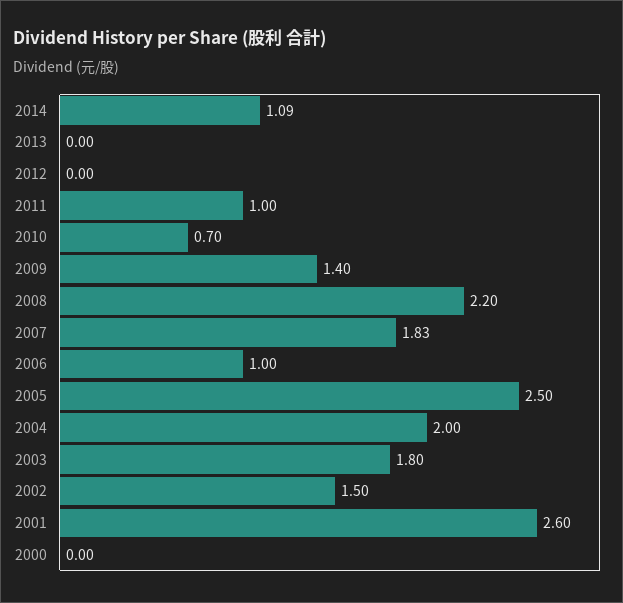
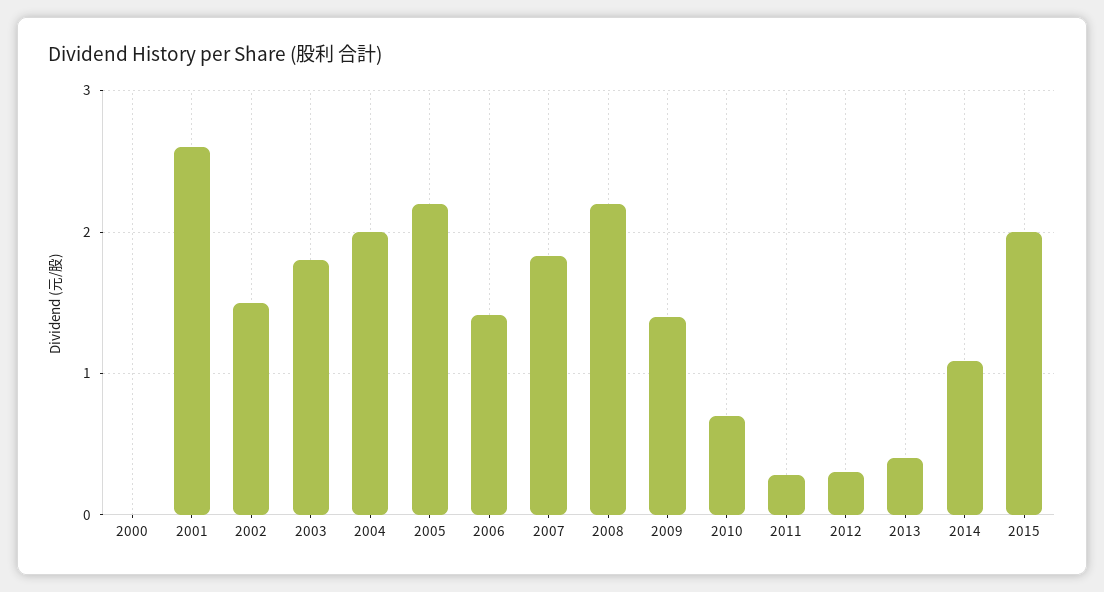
2013: 0 -> 0.4
2012: 0 -> 0.3
2011: 1 -> 0.3
2006: 1 -> 1.4
2005: 2.5 -> 2.2
2015: none -> 2

